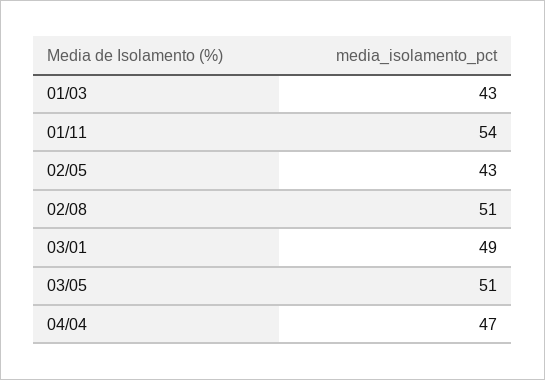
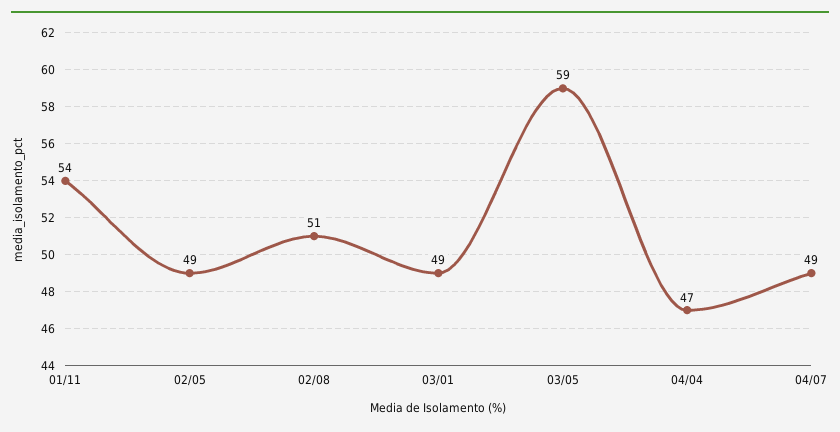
01/03: 43 -> none
02/05: 43 -> 49
03/05: 51 -> 59
04/07: none -> 49

